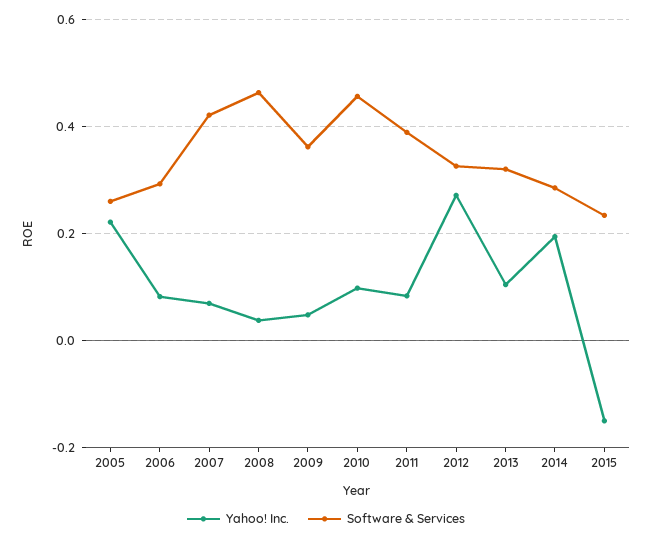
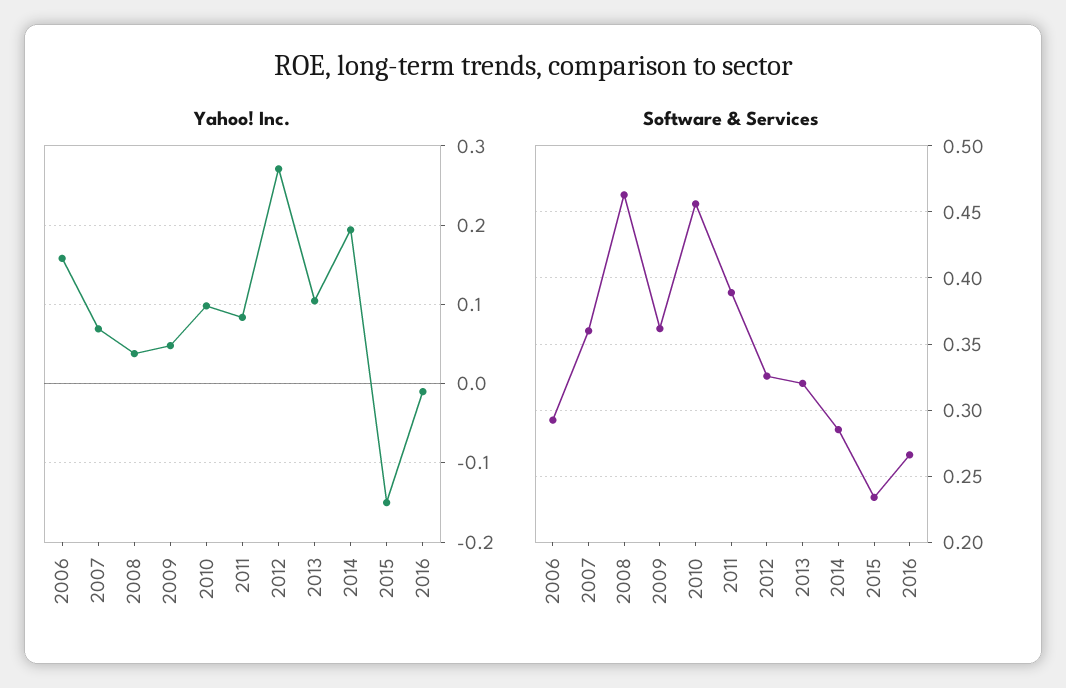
Yahoo! Inc., 2005: 0.22 -> none
Software & Services, 2005: 0.26 -> none
Yahoo! Inc., 2006: 0.08 -> 0.16
Software & Services, 2007: 0.42 -> 0.36
Yahoo! Inc., 2016: none -> -0.01
Software & Services, 2016: none -> 0.265

